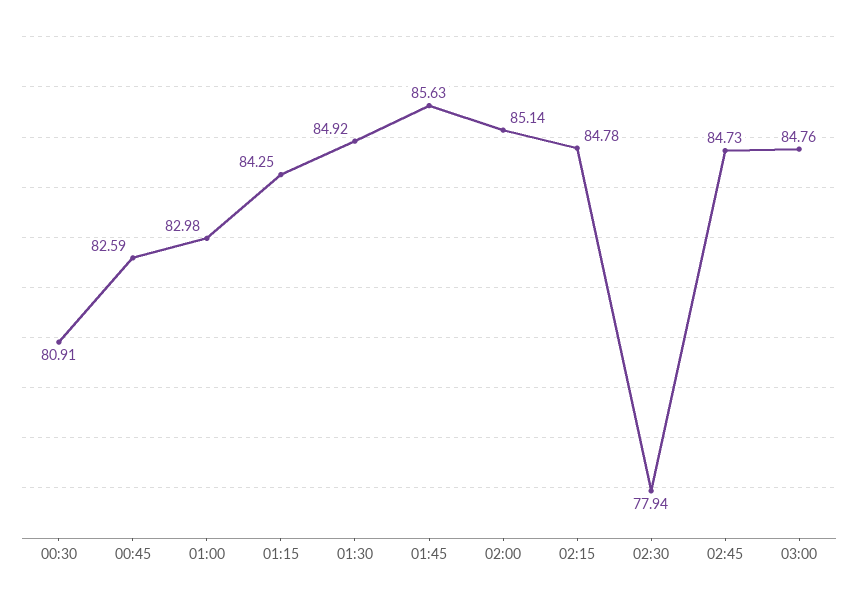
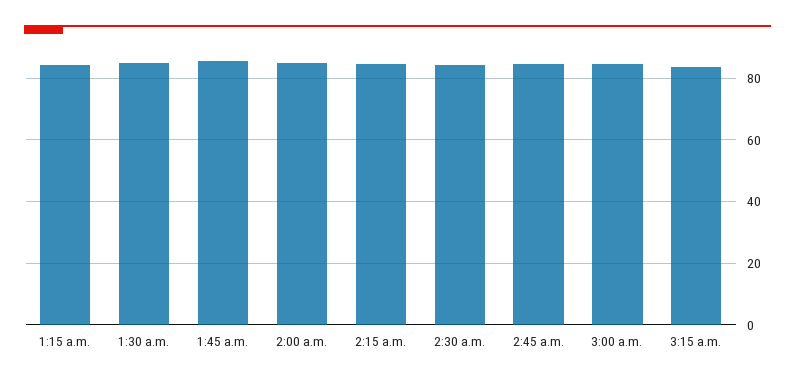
00:30: 80.91 -> none
00:45: 82.59 -> none
01:00: 82.98 -> none
02:30: 77.94 -> 84
3:15 a.m.: none -> 84

